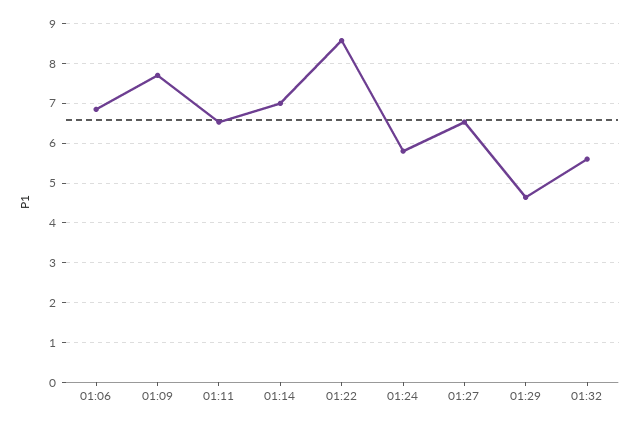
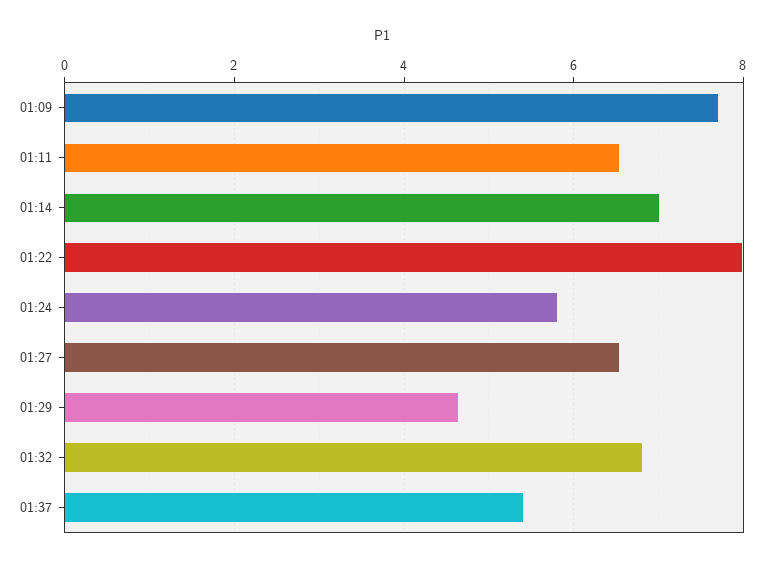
01:06: 6.8 -> none
01:22: 8.6 -> 8
01:32: 5.6 -> 6.8
01:37: none -> 5.4

